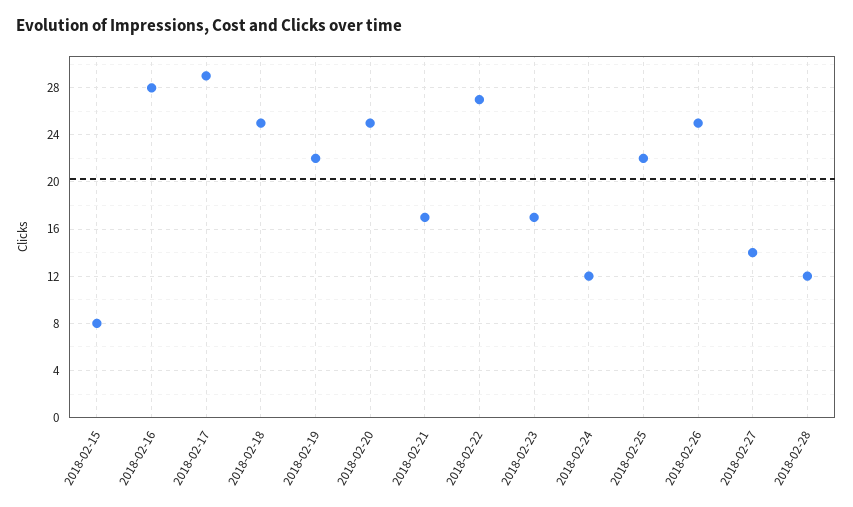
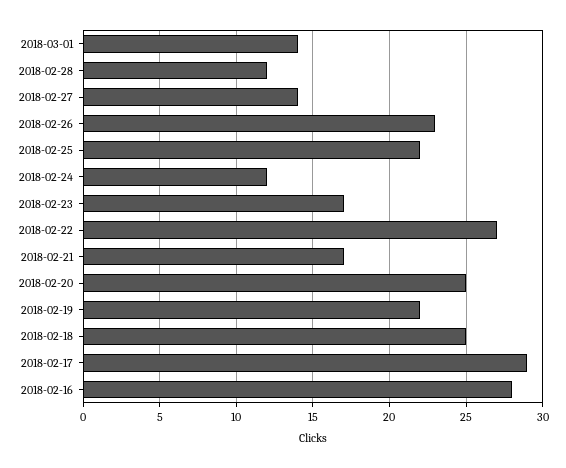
2018-02-15: 8 -> none
2018-02-26: 25 -> 23
2018-03-01: none -> 14

